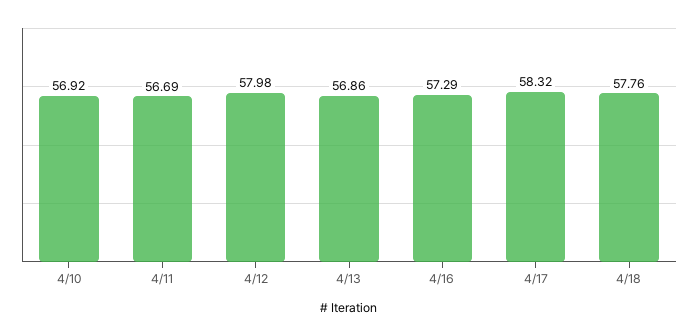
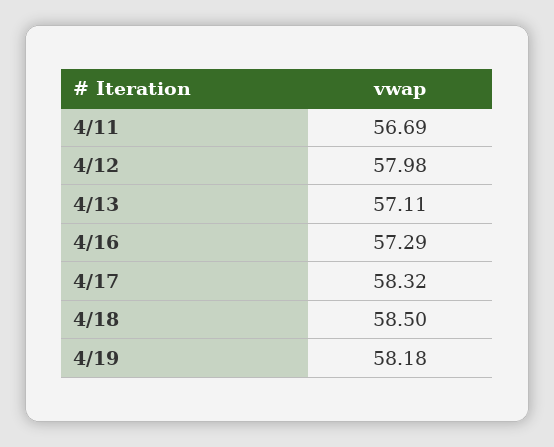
4/10: 56.92 -> none
4/13: 56.86 -> 57.11
4/18: 57.76 -> 58.5
4/19: none -> 58.18

